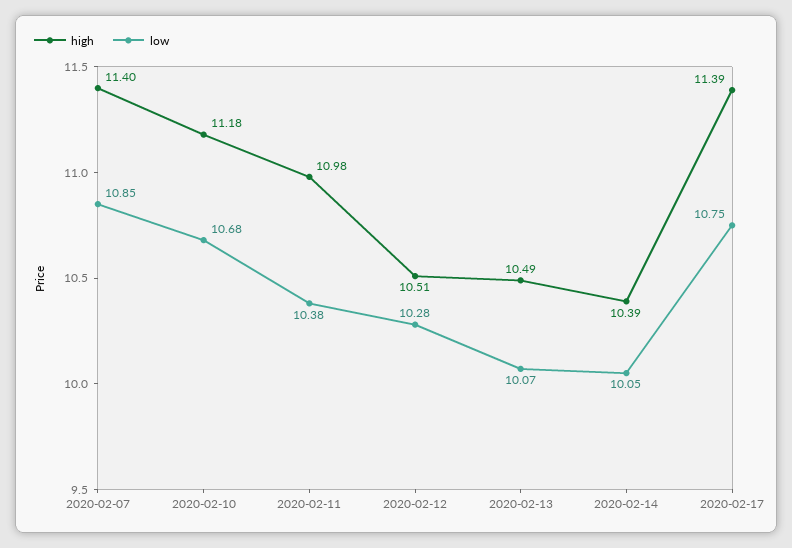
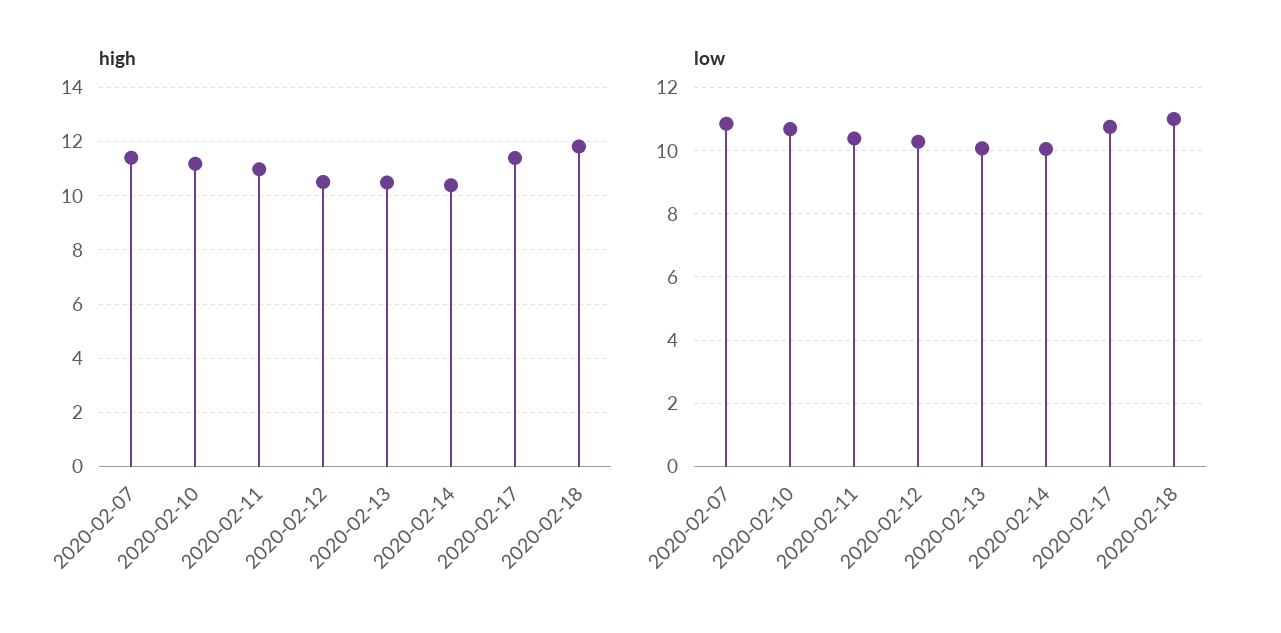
high, 2020-02-18: none -> 11.75
low, 2020-02-18: none -> 11

